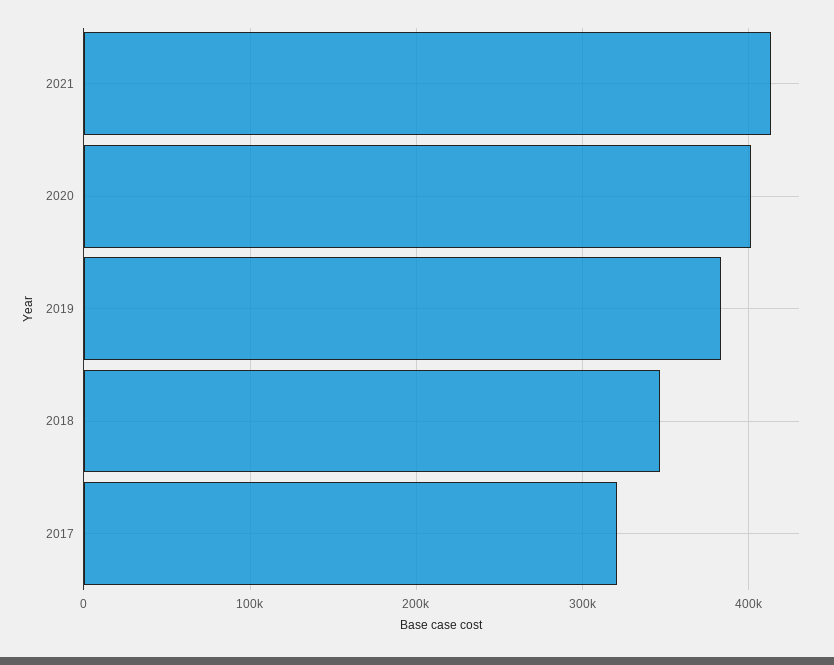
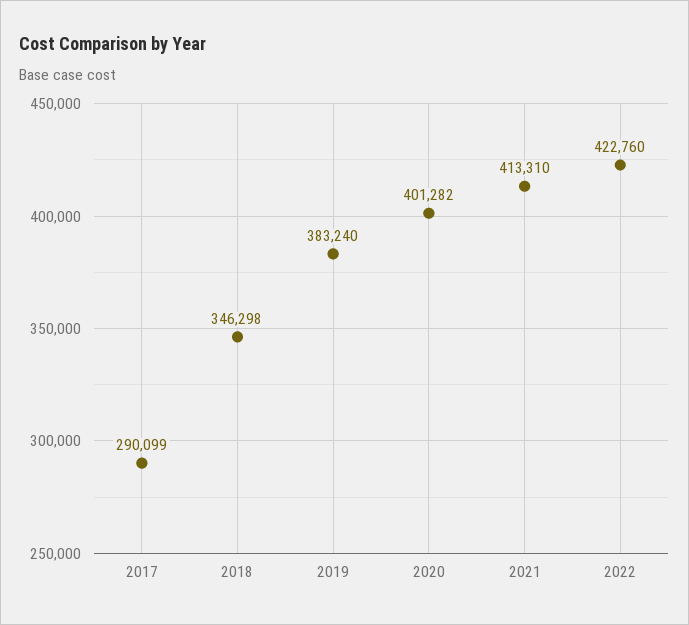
2017: 320000 -> 290099
2022: none -> 422760

